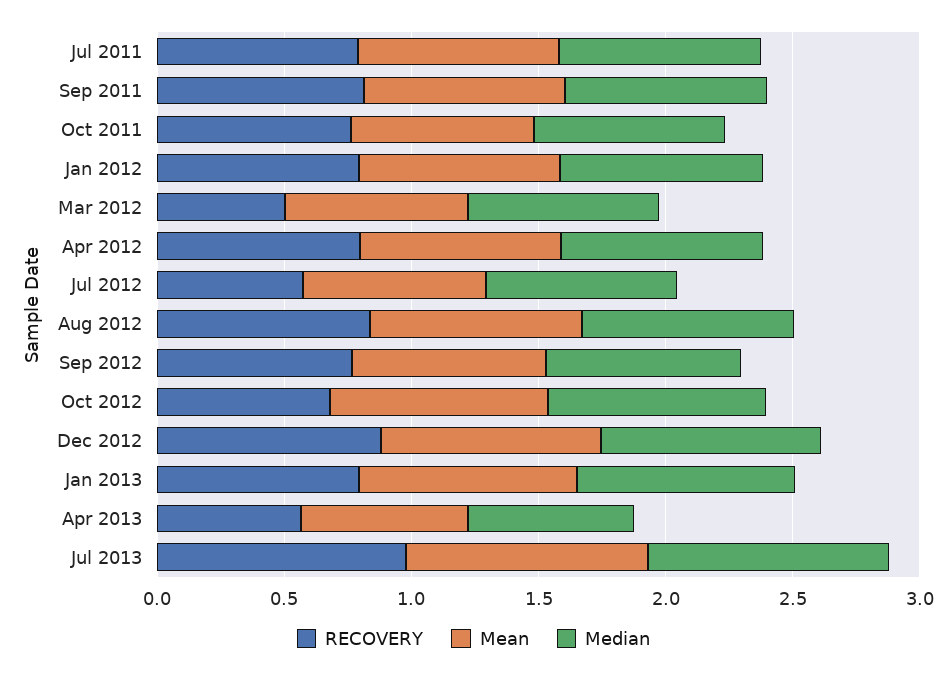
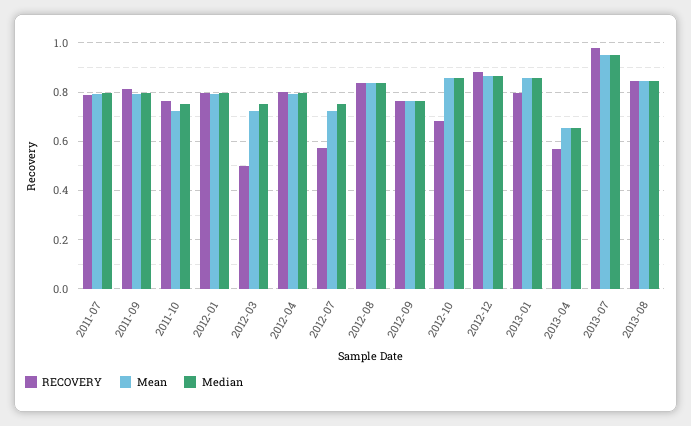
RECOVERY, 2013-08: none -> 0.85
Mean, 2013-08: none -> 0.85
Median, 2013-08: none -> 0.85

